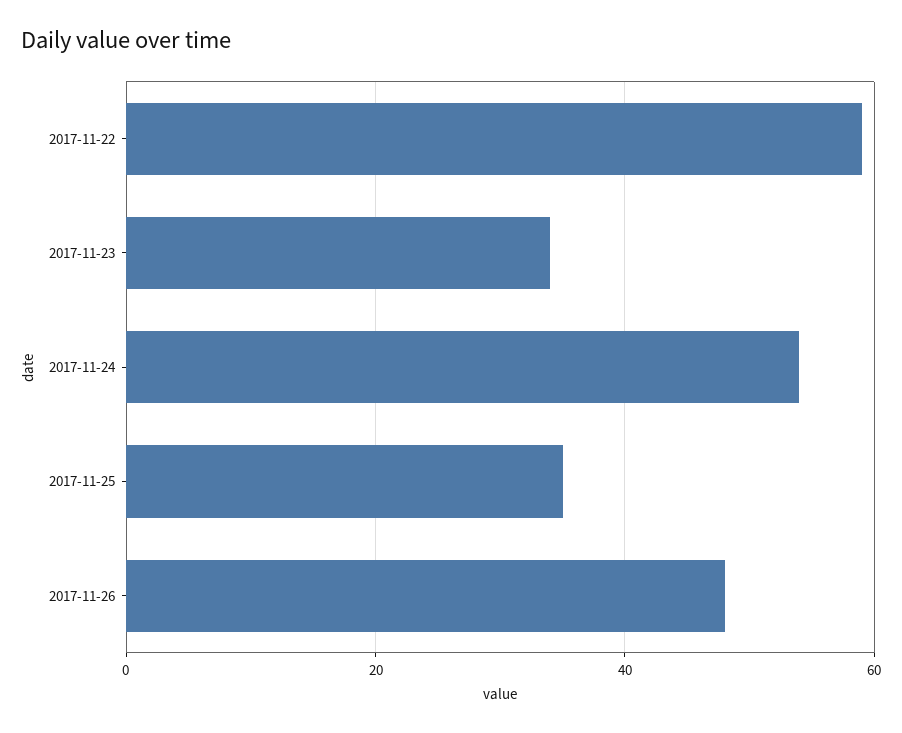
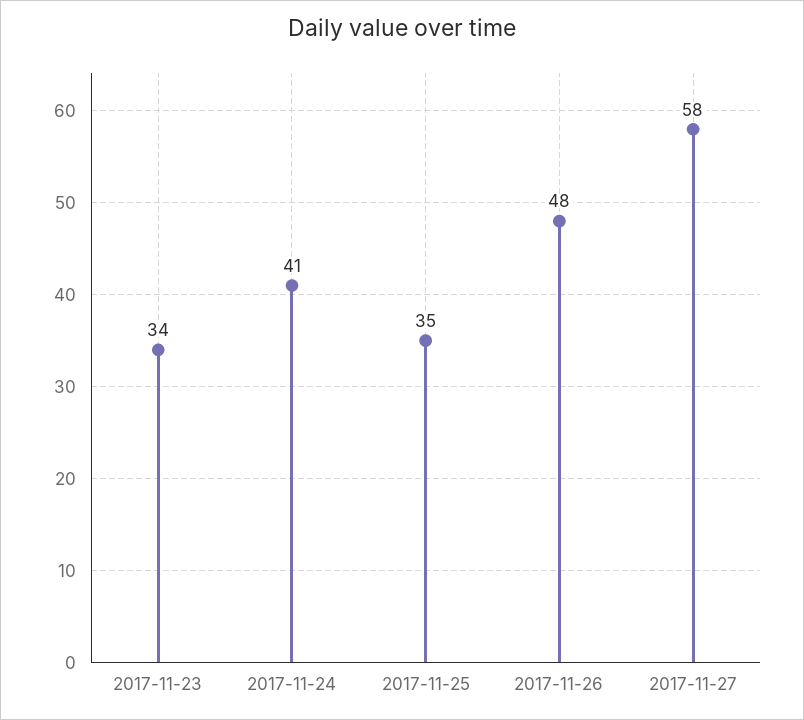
2017-11-22: 60 -> none
2017-11-24: 55 -> 41
2017-11-27: none -> 58

